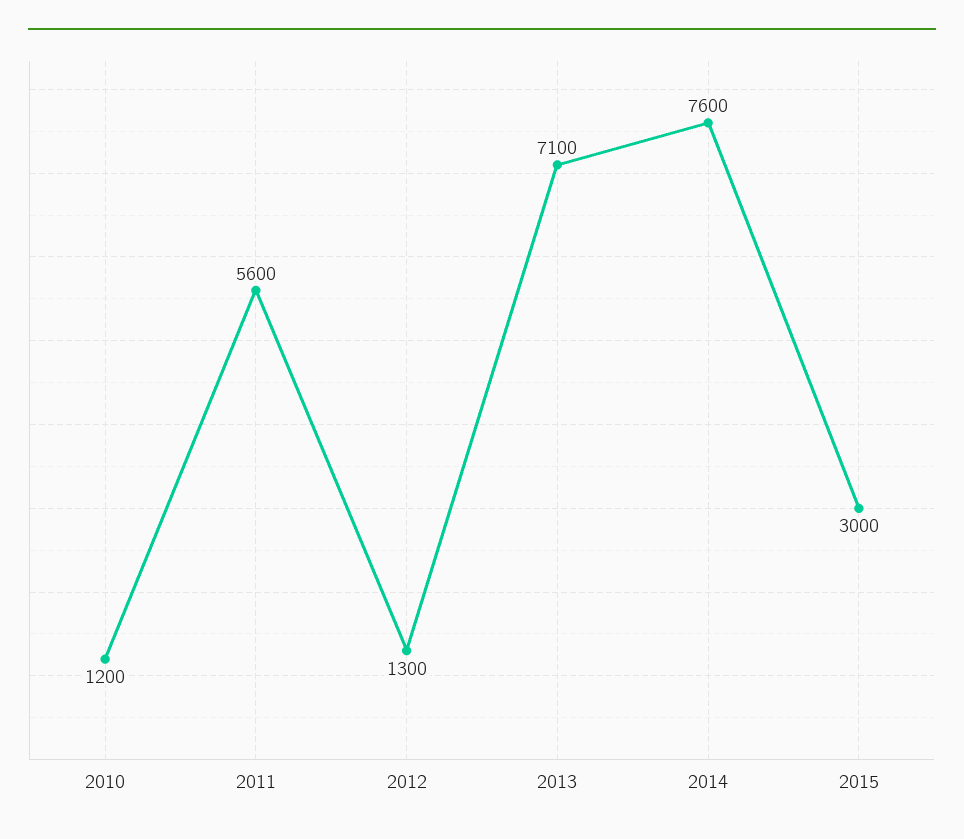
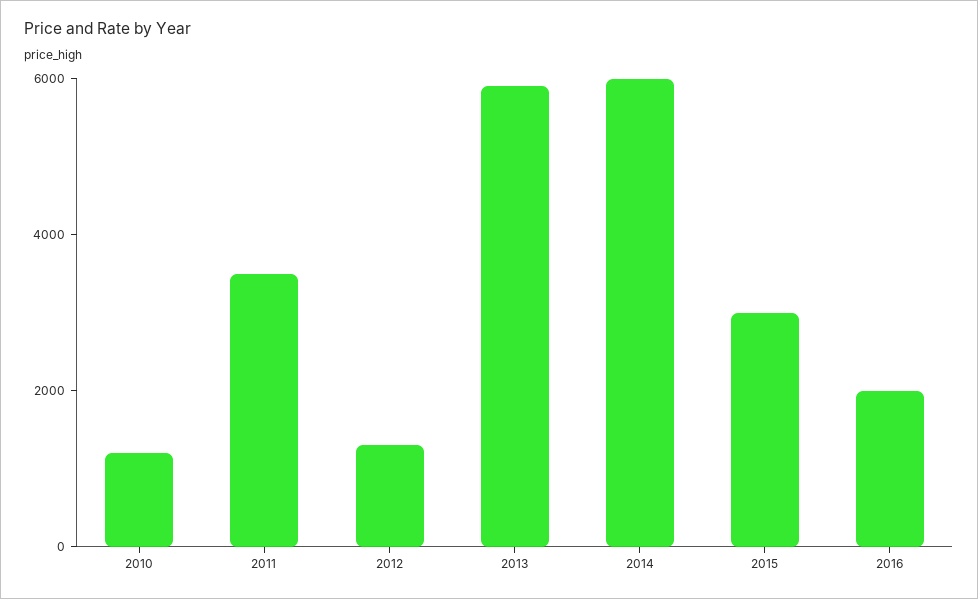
2011: 5600 -> 3500
2013: 7100 -> 6000
2014: 7600 -> 6000
2016: none -> 2000

